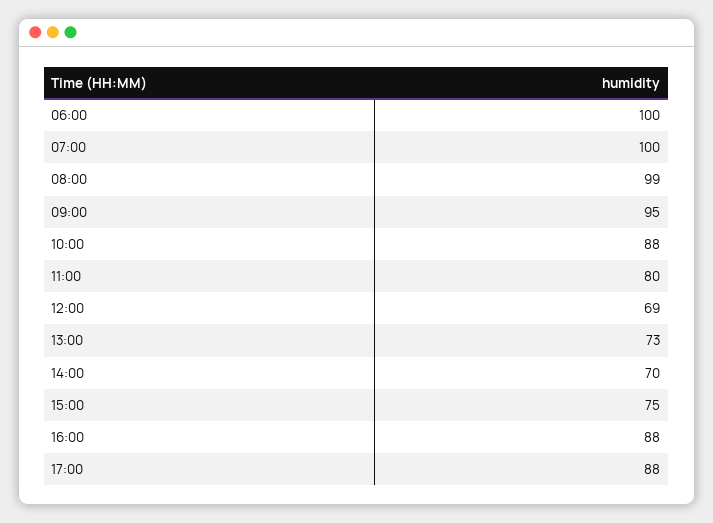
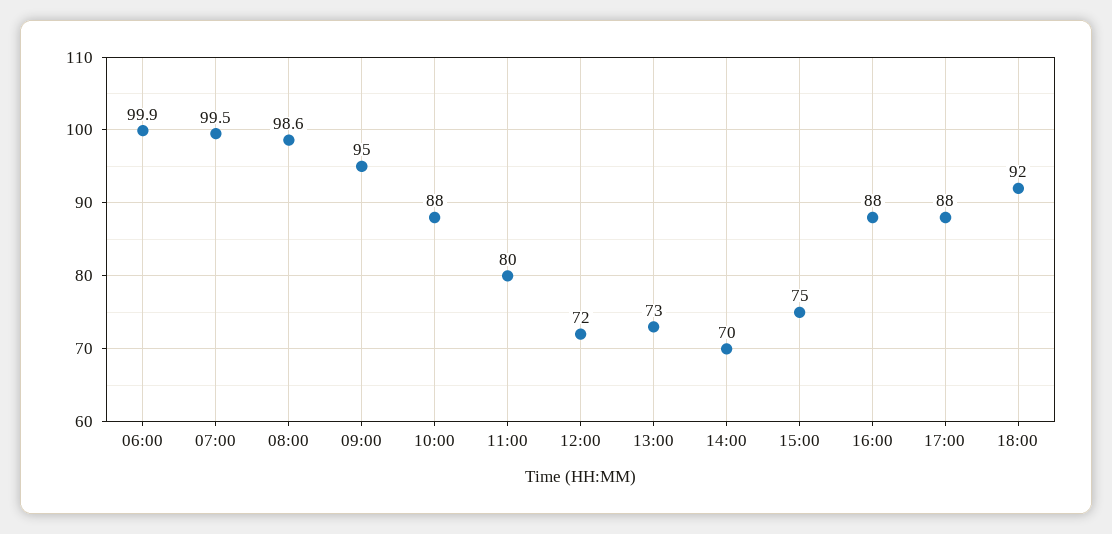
12:00: 69 -> 72
18:00: none -> 92

